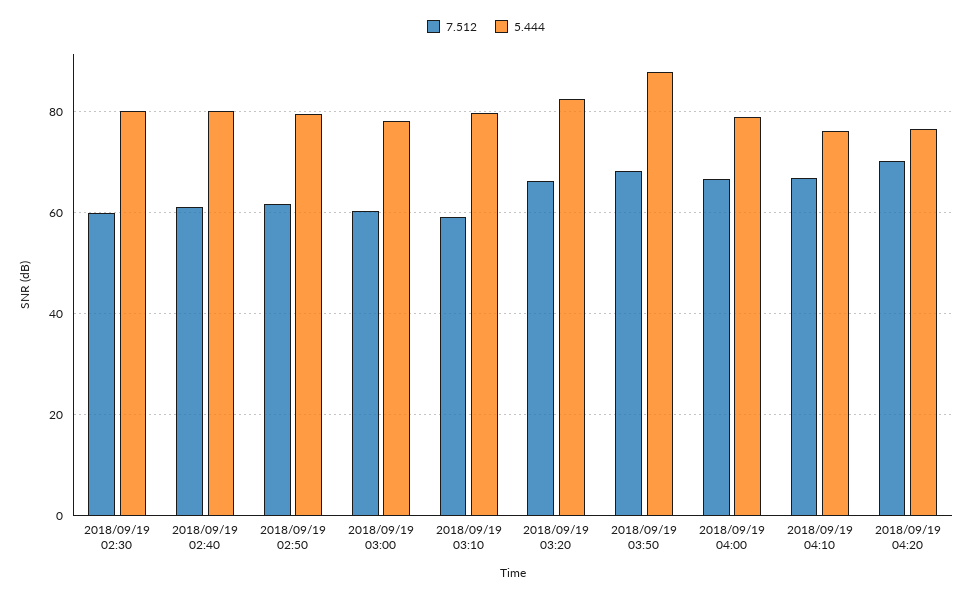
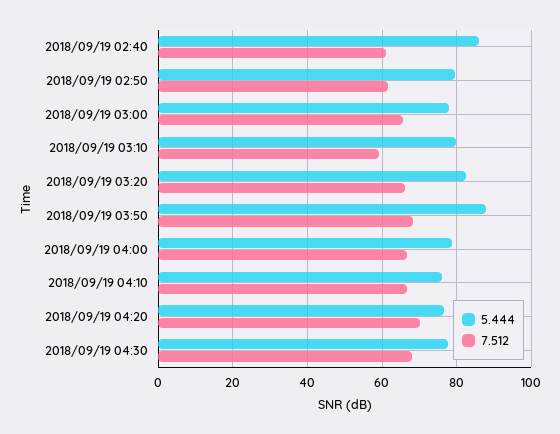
7.512, 2018/09/19 02:30: 60 -> none
5.444, 2018/09/19 02:30: 80 -> none
5.444, 2018/09/19 02:40: 80 -> 86
7.512, 2018/09/19 03:00: 60 -> 66
5.444, 2018/09/19 04:30: none -> 78
7.512, 2018/09/19 04:30: none -> 68

